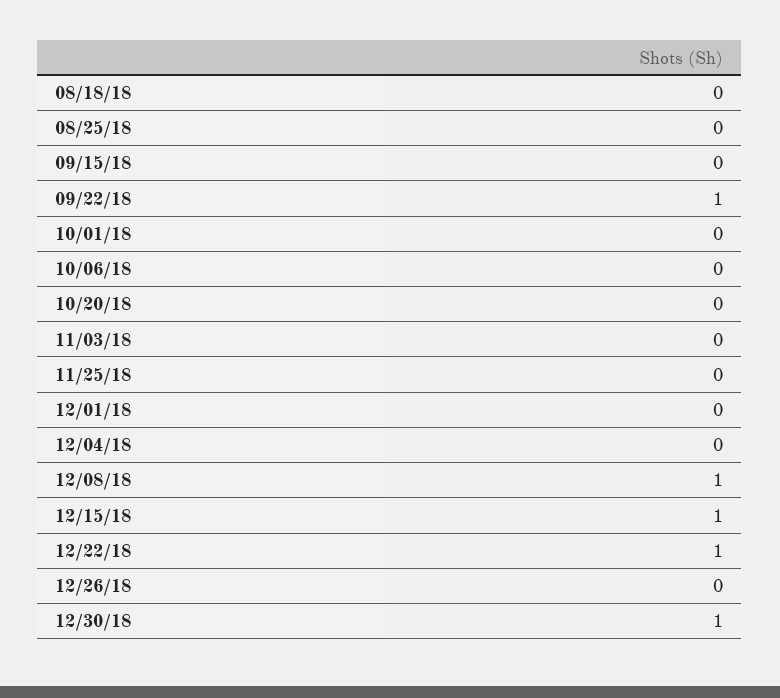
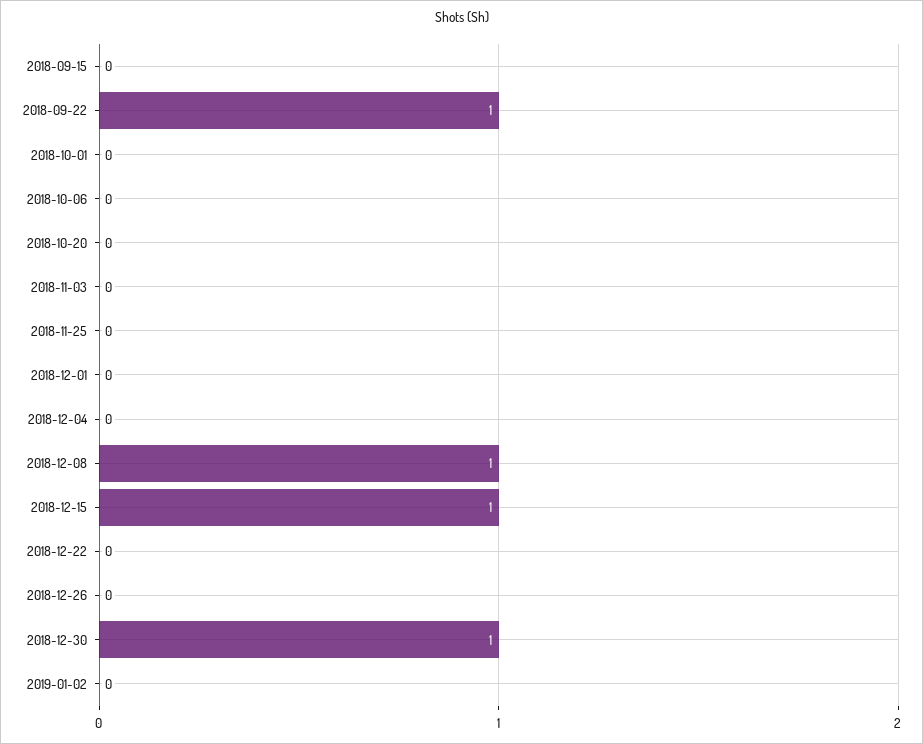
08/18/18: 0 -> none
08/25/18: 0 -> none
12/22/18: 1 -> 0
2019-01-02: none -> 0

